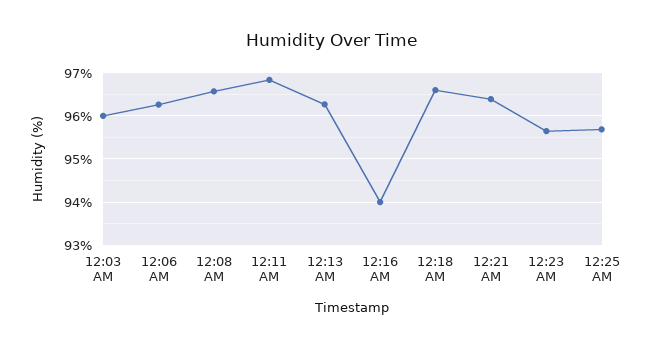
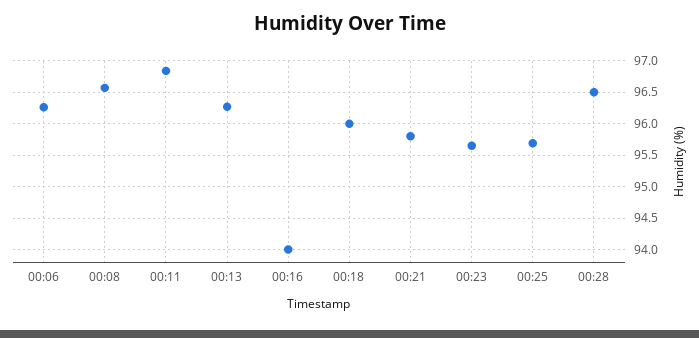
12:03 AM: 96 -> none
12:18 AM: 96.6 -> 96
12:21 AM: 96.4 -> 95.8
00:28: none -> 96.5

